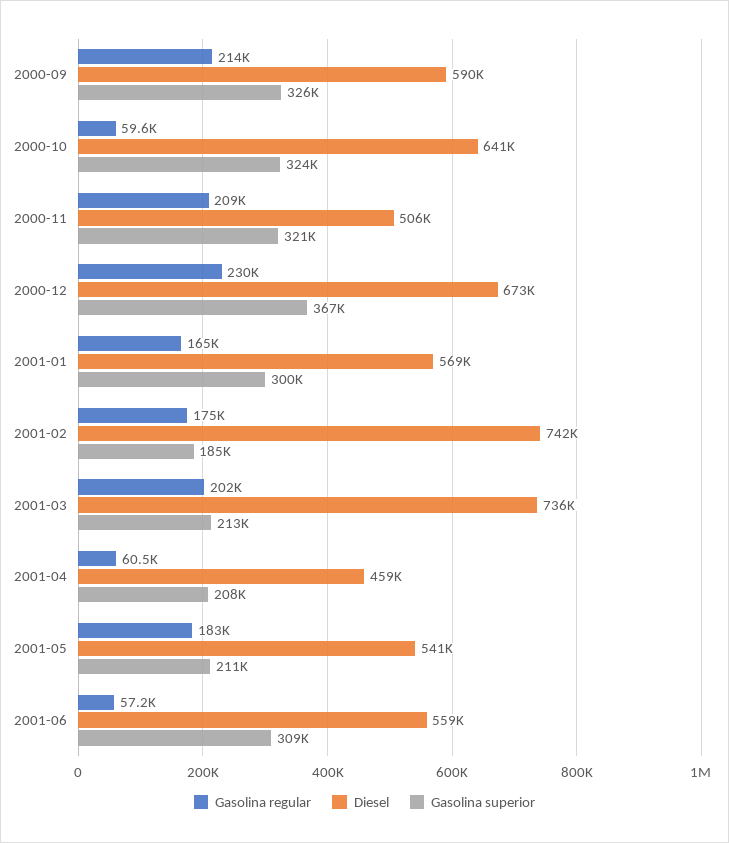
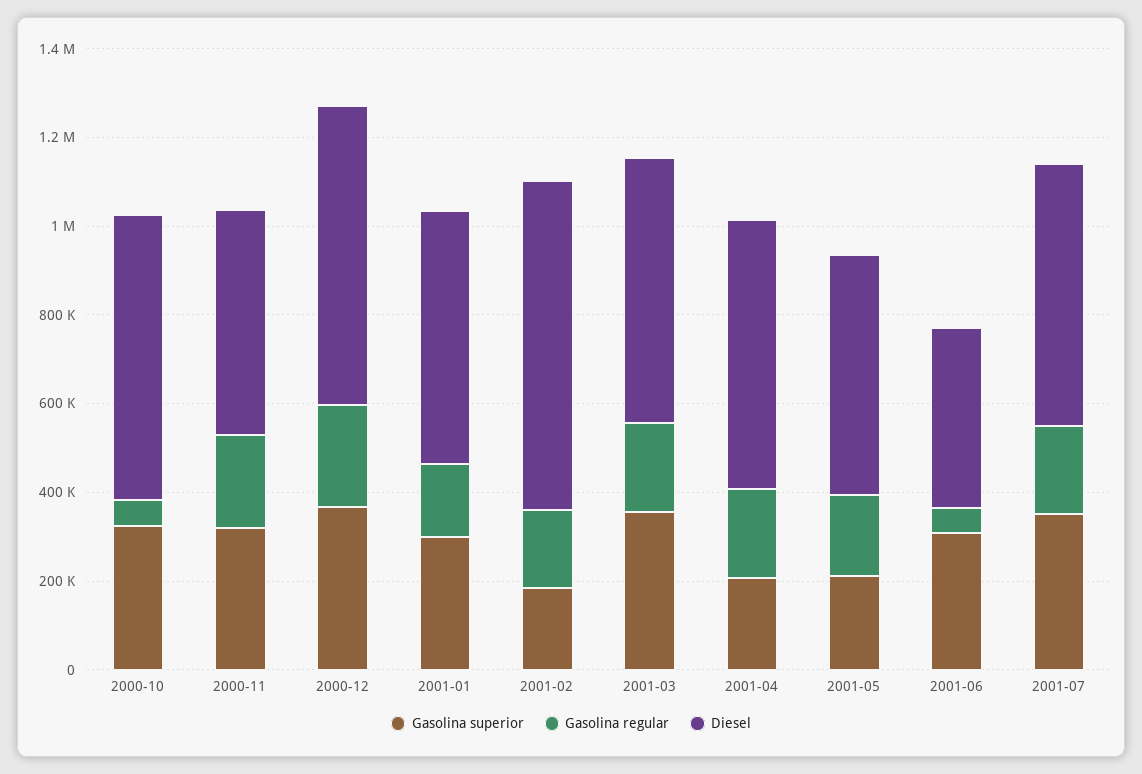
Gasolina regular, 2000-09: 214000 -> none
Diesel, 2000-09: 590000 -> none
Gasolina superior, 2000-09: 326000 -> none
Diesel, 2001-03: 736000 -> 600000
Gasolina superior, 2001-03: 213000 -> 350000
Gasolina regular, 2001-04: 60500 -> 200000
Diesel, 2001-04: 459000 -> 600000
Diesel, 2001-06: 559000 -> 400000
Gasolina superior, 2001-07: none -> 350000
Gasolina regular, 2001-07: none -> 200000
Diesel, 2001-07: none -> 600000

